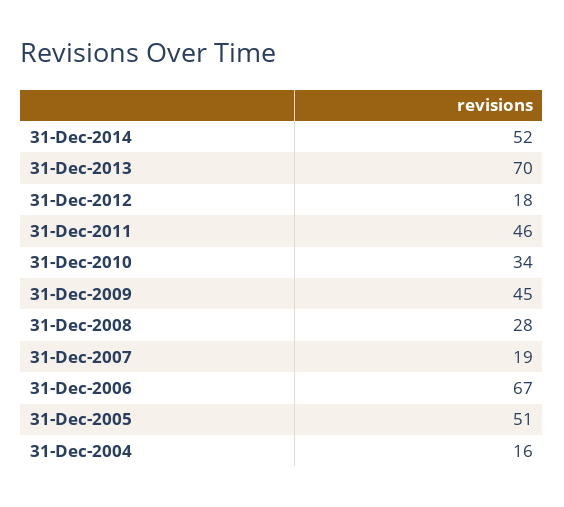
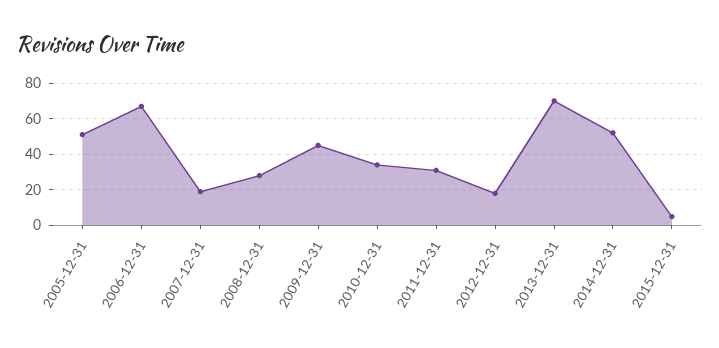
31-Dec-2011: 46 -> 30
31-Dec-2004: 16 -> none
2015-12-31: none -> 5

